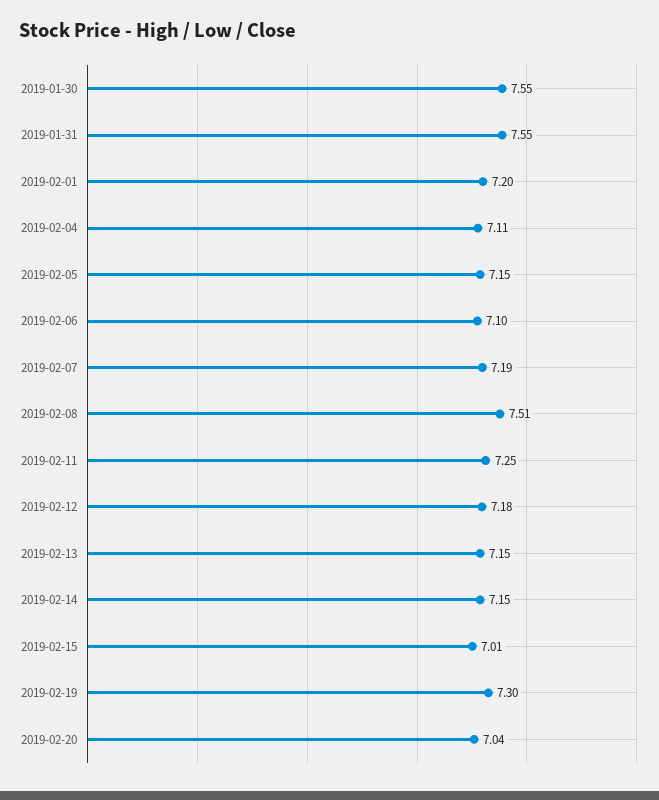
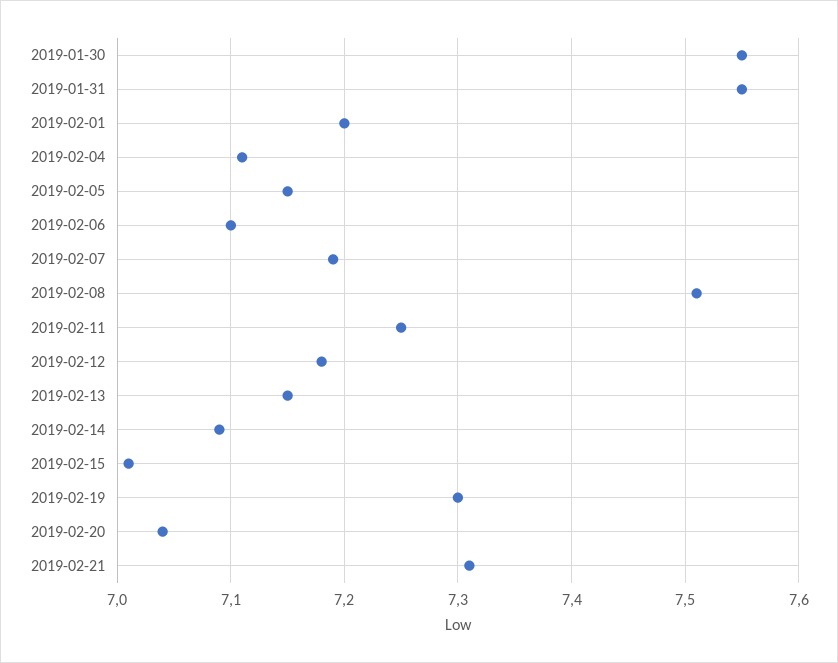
2019-02-14: 7.15 -> 7.09
2019-02-21: none -> 7.31

